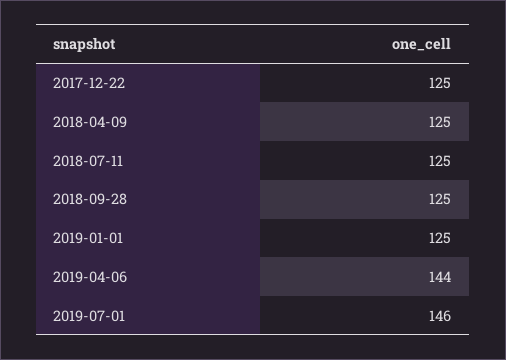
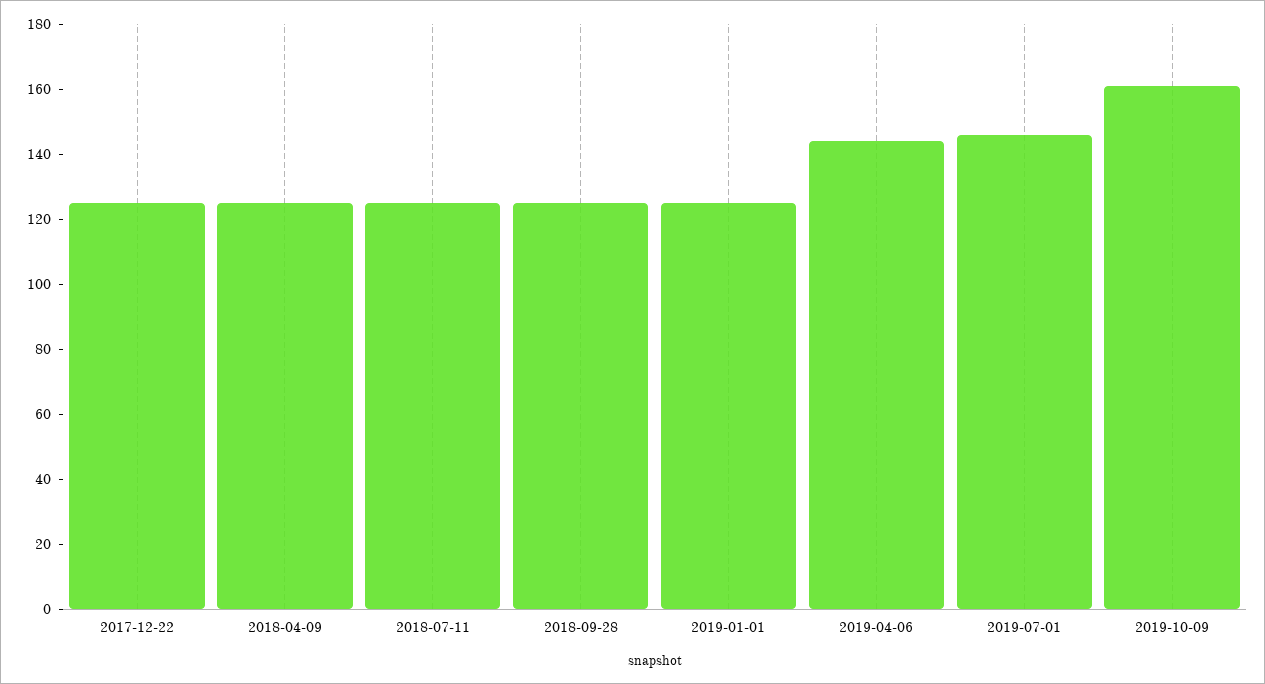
2019-10-09: none -> 160

